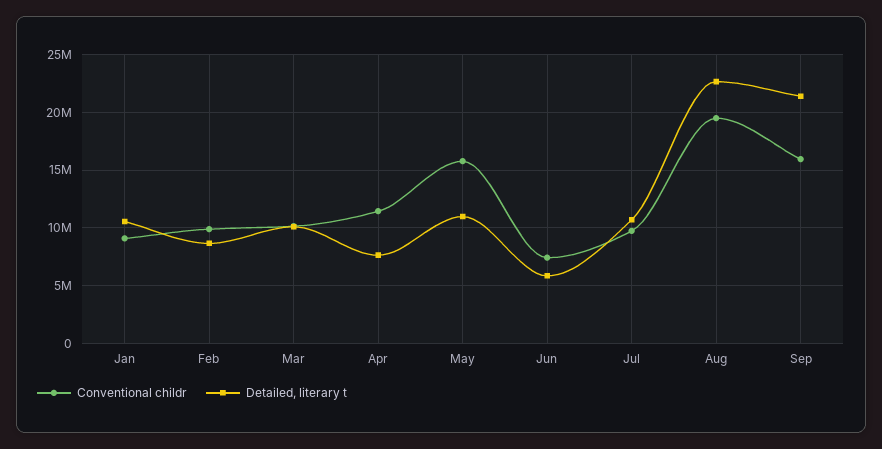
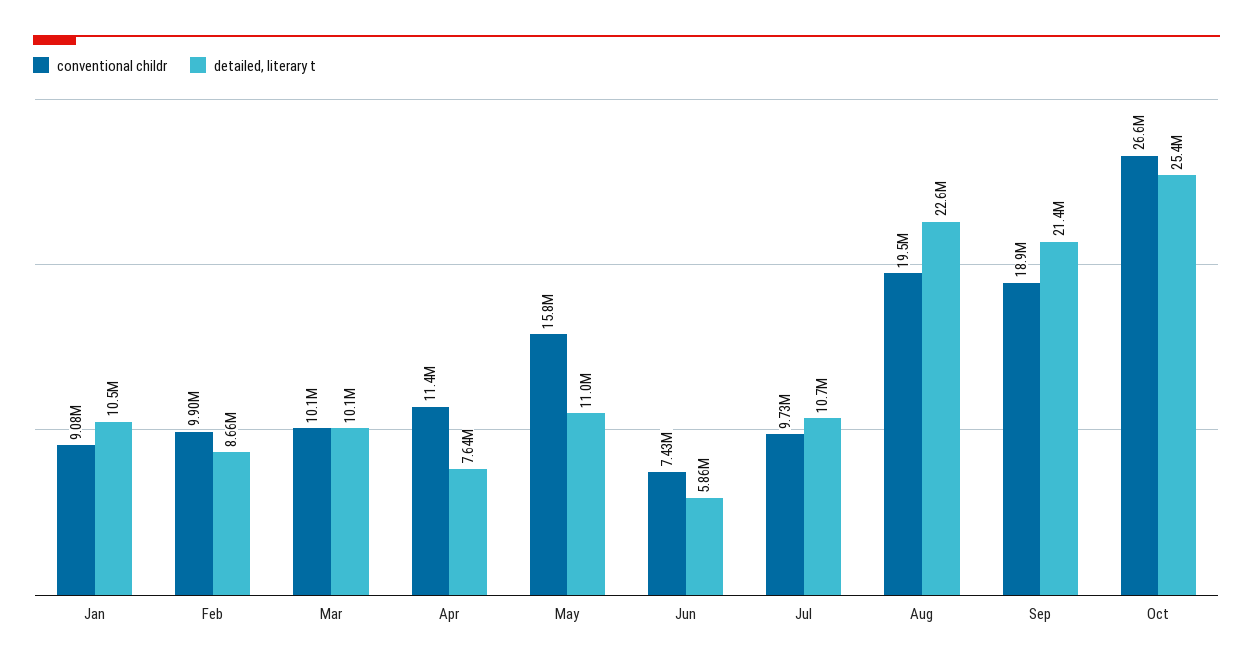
Conventional childr, Sep: 16000000 -> 18900000
Conventional childr, Oct: none -> 26600000
Detailed, literary t, Oct: none -> 25400000

